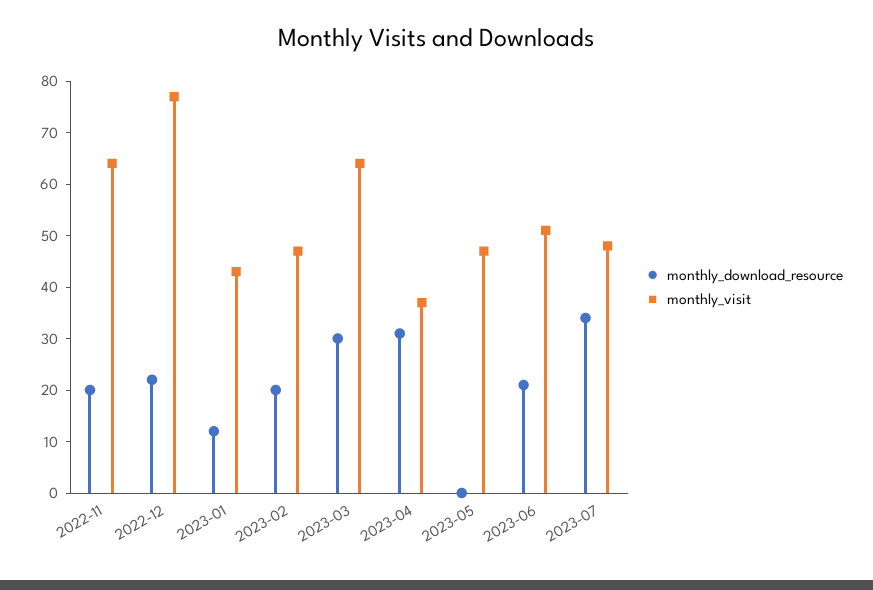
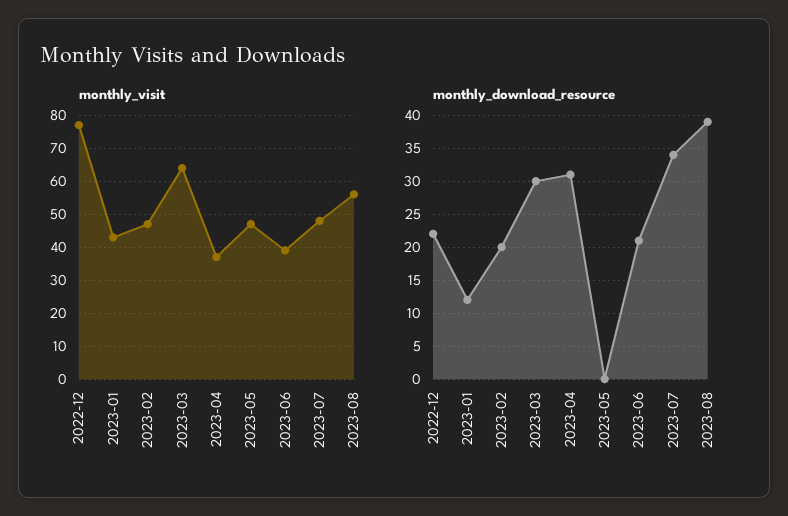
monthly_download_resource, 2022-11: 20 -> none
monthly_visit, 2022-11: 65 -> none
monthly_visit, 2023-06: 50 -> 40
monthly_visit, 2023-08: none -> 55
monthly_download_resource, 2023-08: none -> 39

